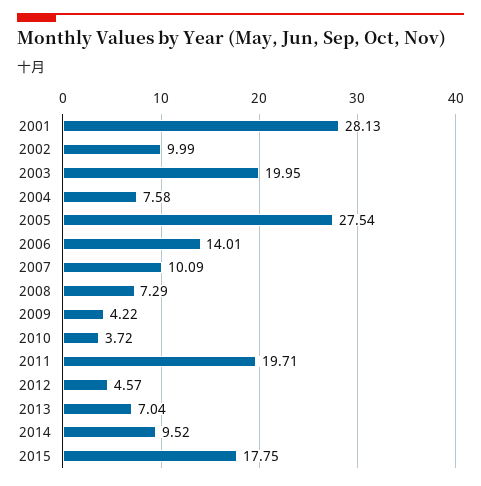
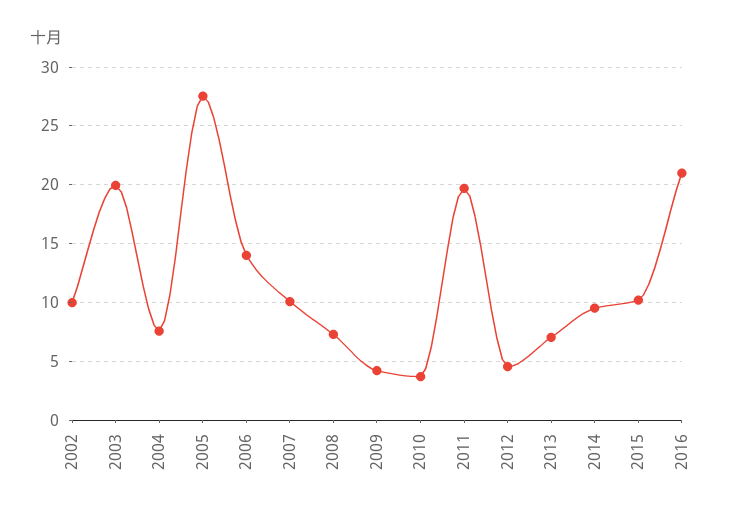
2001: 28.13 -> none
2015: 17.75 -> 10
2016: none -> 21

